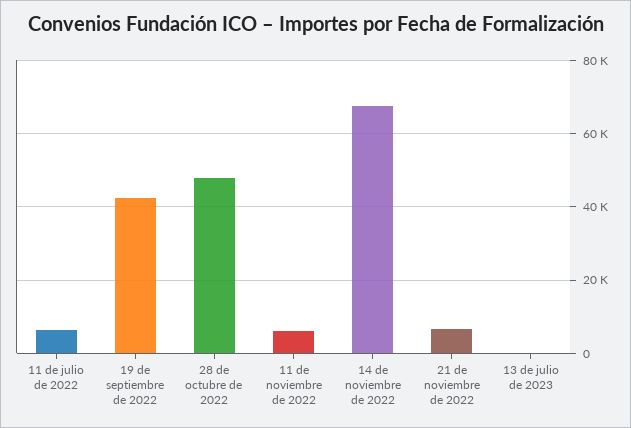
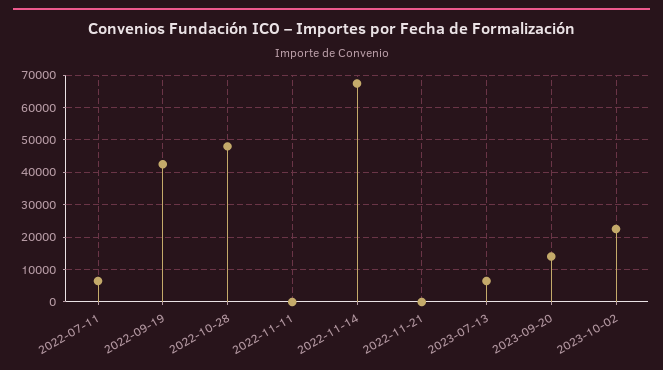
11 de noviembre de 2022: 6000 -> 0
21 de noviembre de 2022: 6000 -> 0
13 de julio de 2023: 0 -> 6000
2023-09-20: none -> 14000
2023-10-02: none -> 22000

